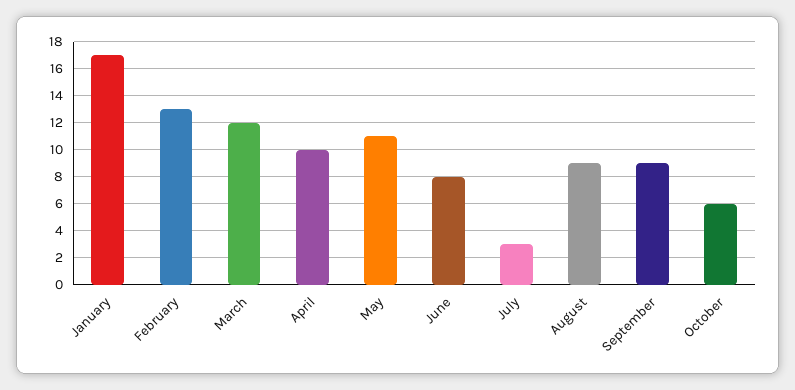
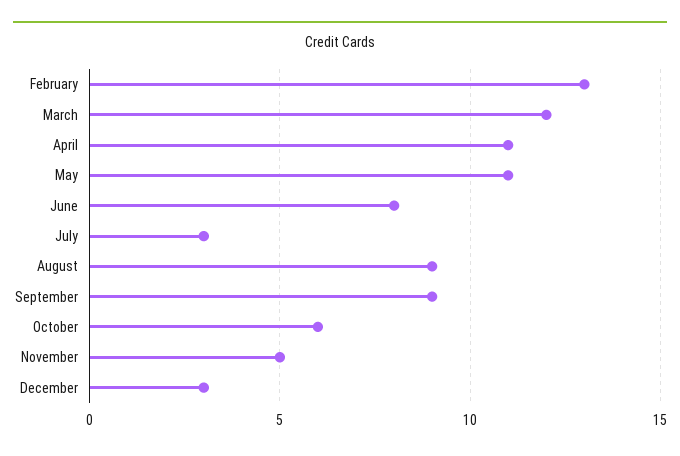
January: 17 -> none
April: 10 -> 11
November: none -> 5
December: none -> 3

